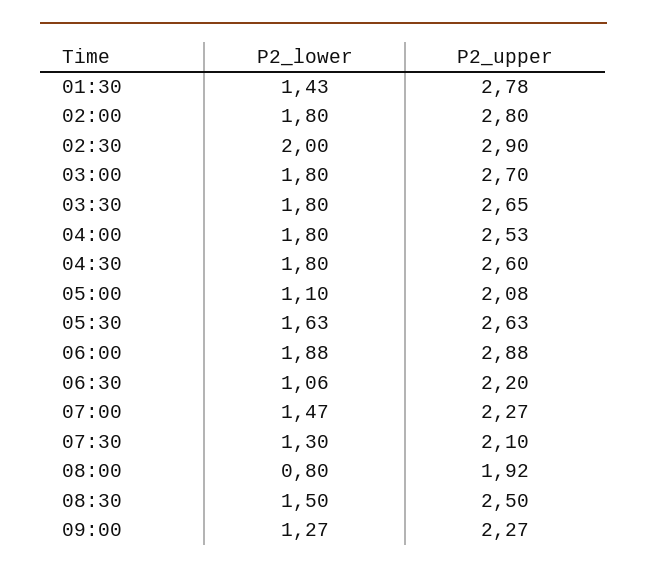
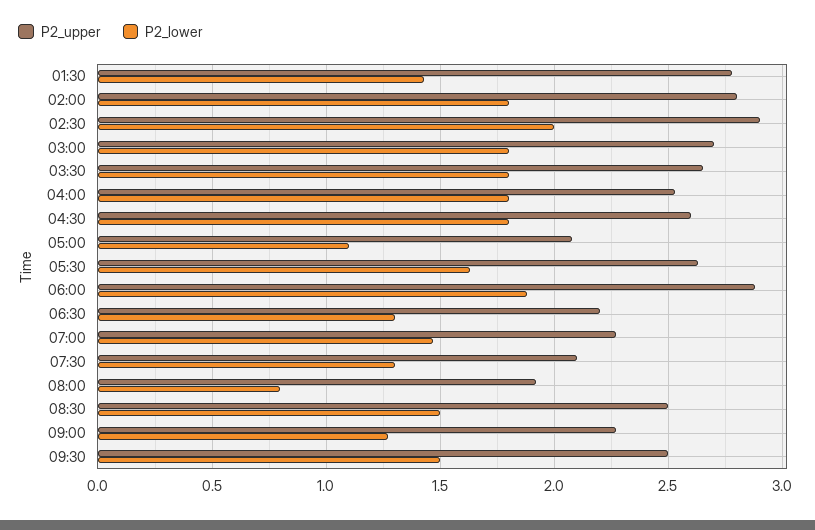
P2_lower, 06:30: 1.06 -> 1.3
P2_upper, 09:30: none -> 2.5
P2_lower, 09:30: none -> 1.5

